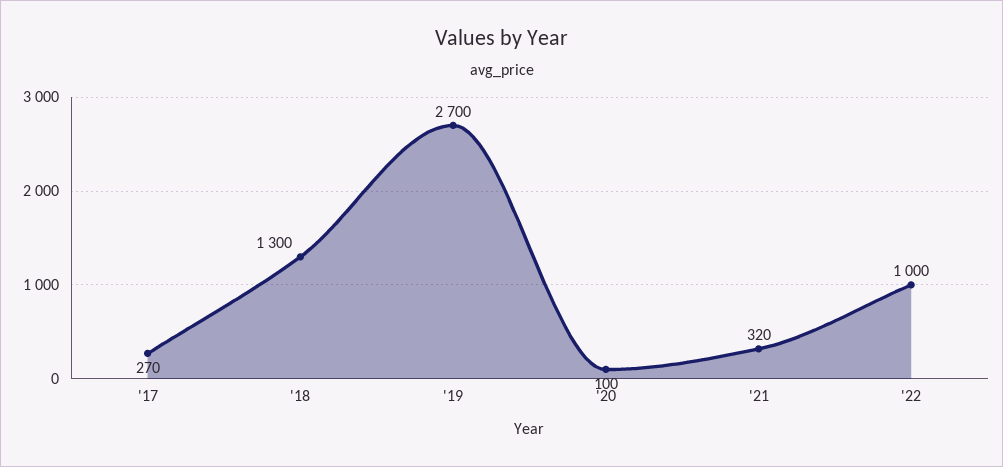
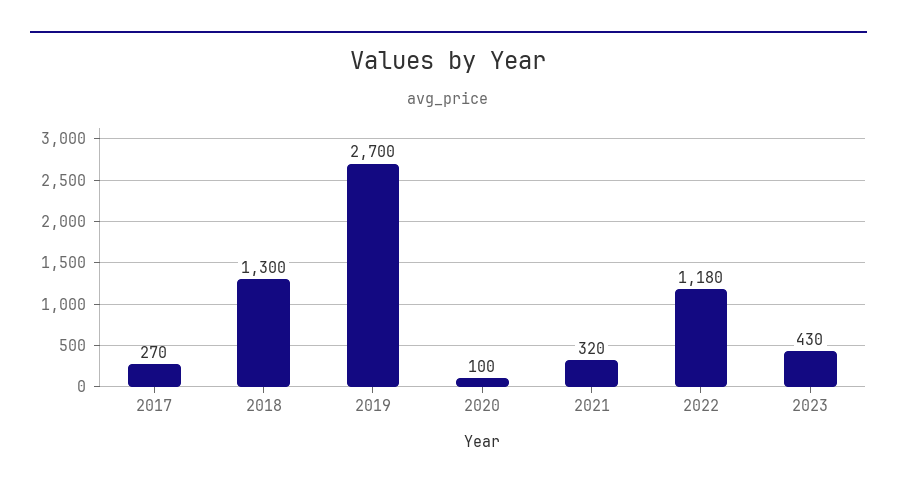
'22: 1000 -> 1180
2023: none -> 430

